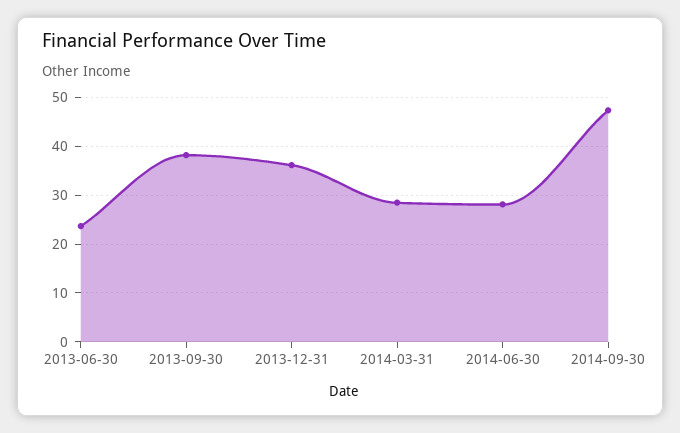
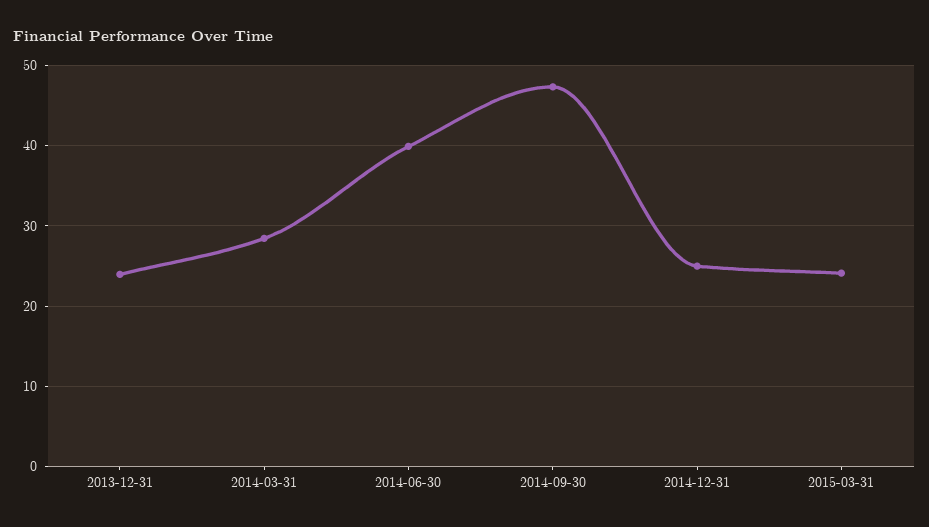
2013-06-30: 24 -> none
2013-09-30: 38 -> none
2013-12-31: 36 -> 24
2014-06-30: 28 -> 40
2014-12-31: none -> 25
2015-03-31: none -> 24

